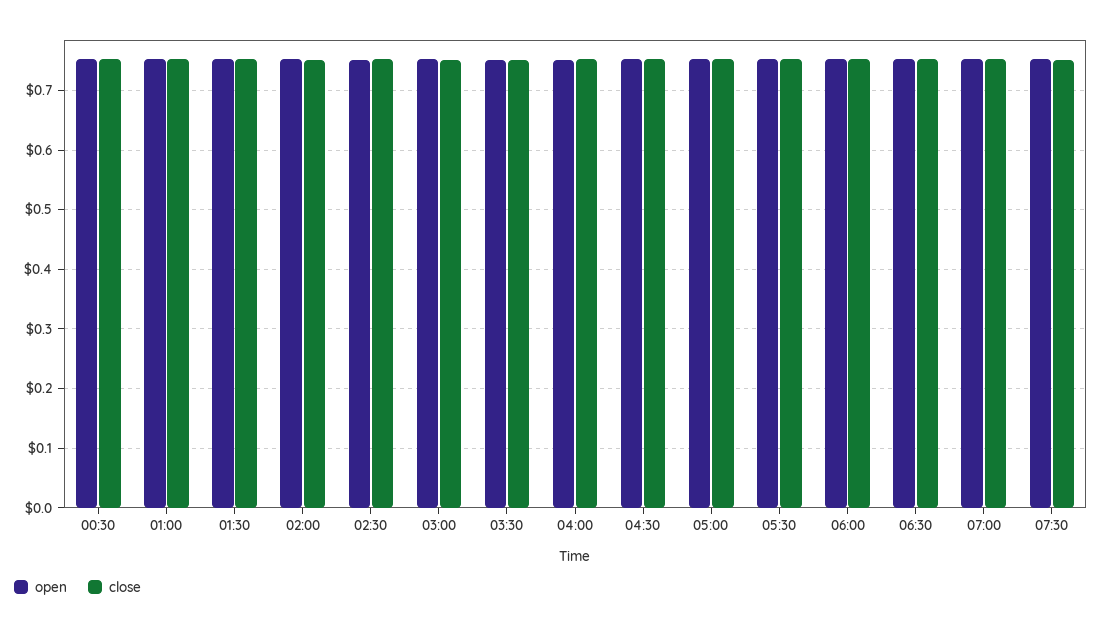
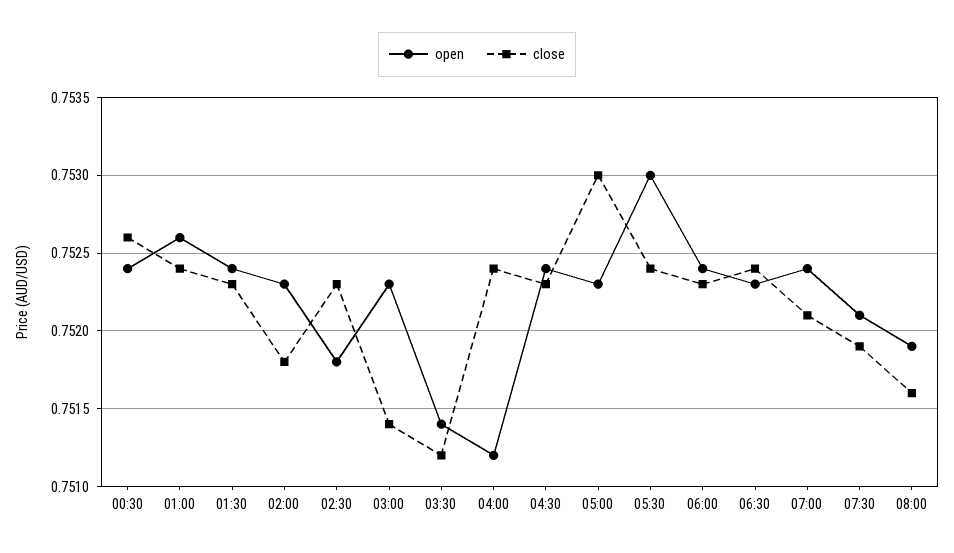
open, 08:00: none -> 0.7519
close, 08:00: none -> 0.7516

